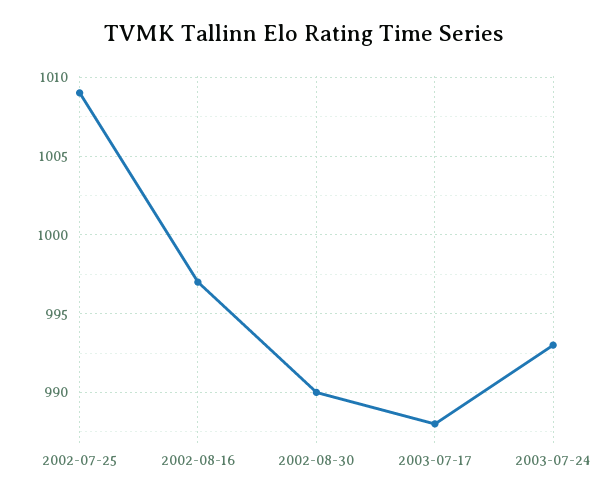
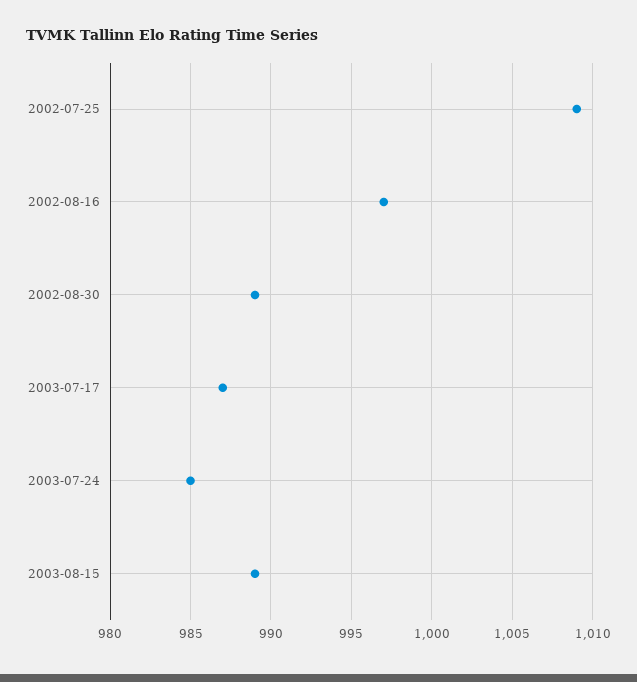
2002-08-30: 990 -> 989
2003-07-17: 988 -> 987
2003-07-24: 993 -> 985
2003-08-15: none -> 989

